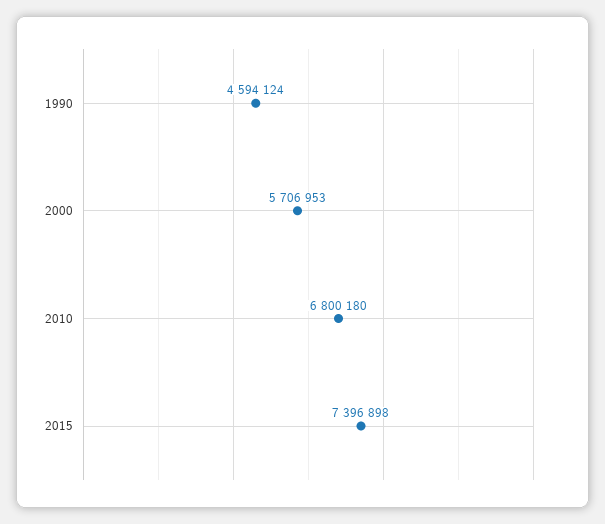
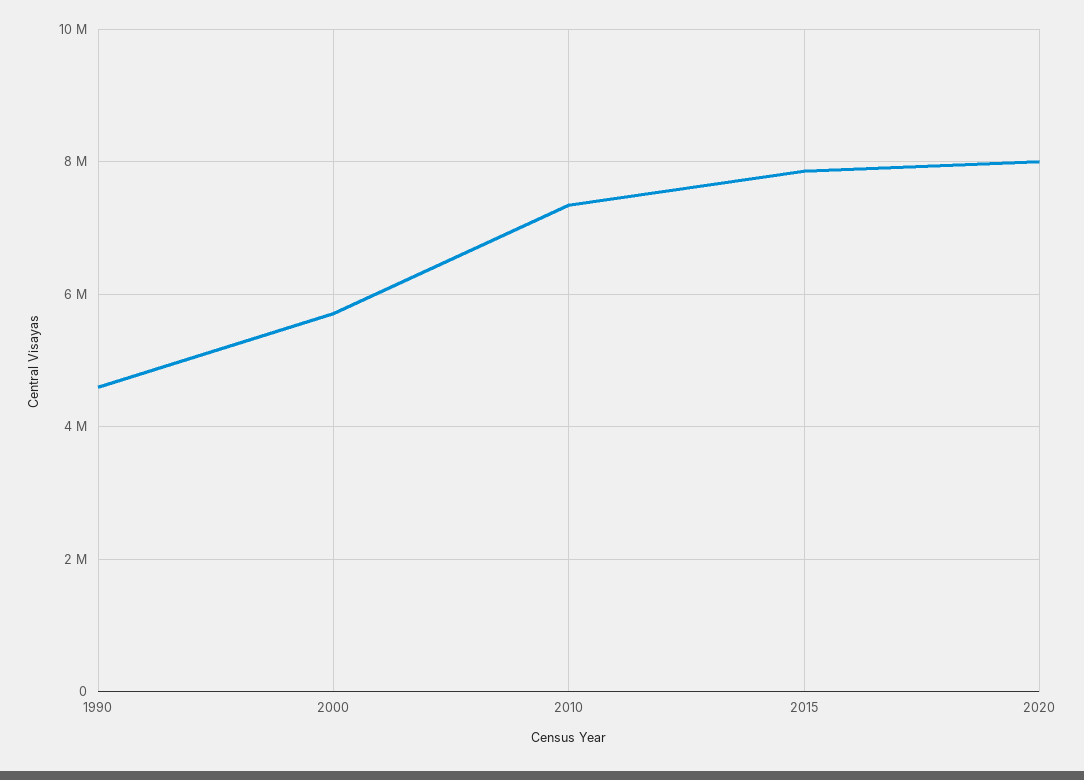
2010: 6800180 -> 7400000
2015: 7396898 -> 7800000
2020: none -> 8000000

